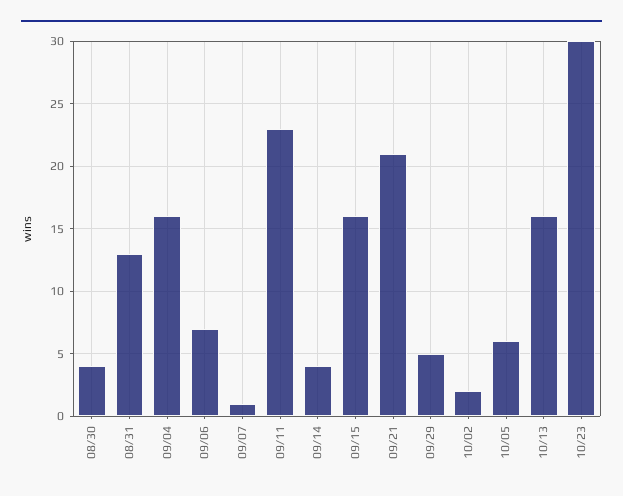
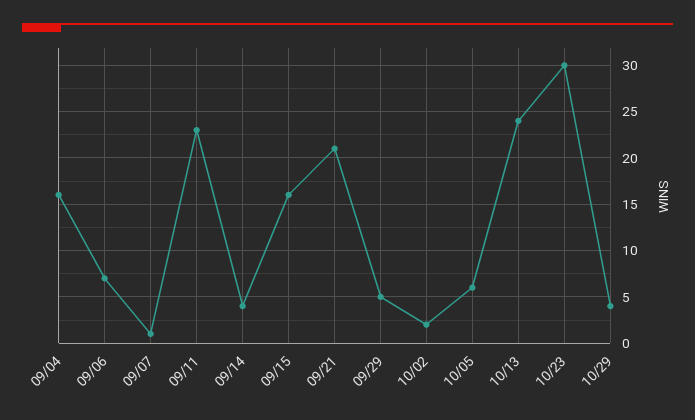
08/30: 4 -> none
08/31: 13 -> none
10/13: 16 -> 24
10/29: none -> 4

